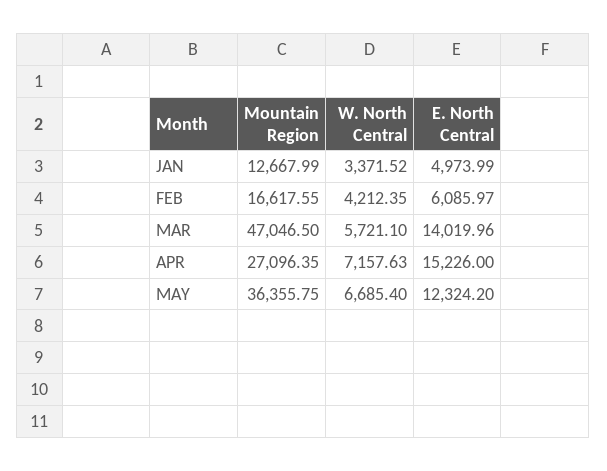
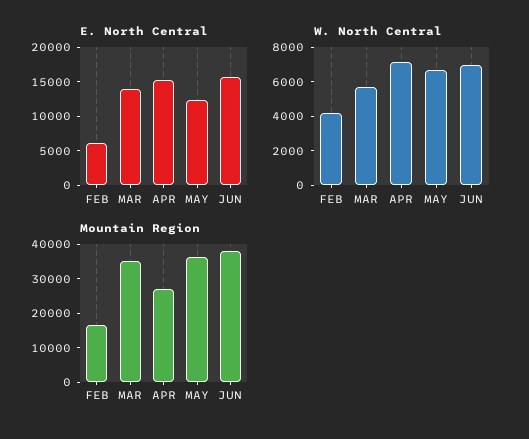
Mountain Region, JAN: 12667.99 -> none
W. North Central, JAN: 3371.52 -> none
E. North Central, JAN: 4973.99 -> none
Mountain Region, MAR: 47046.5 -> 35000
E. North Central, JUN: none -> 15000
W. North Central, JUN: none -> 7000
Mountain Region, JUN: none -> 37500

